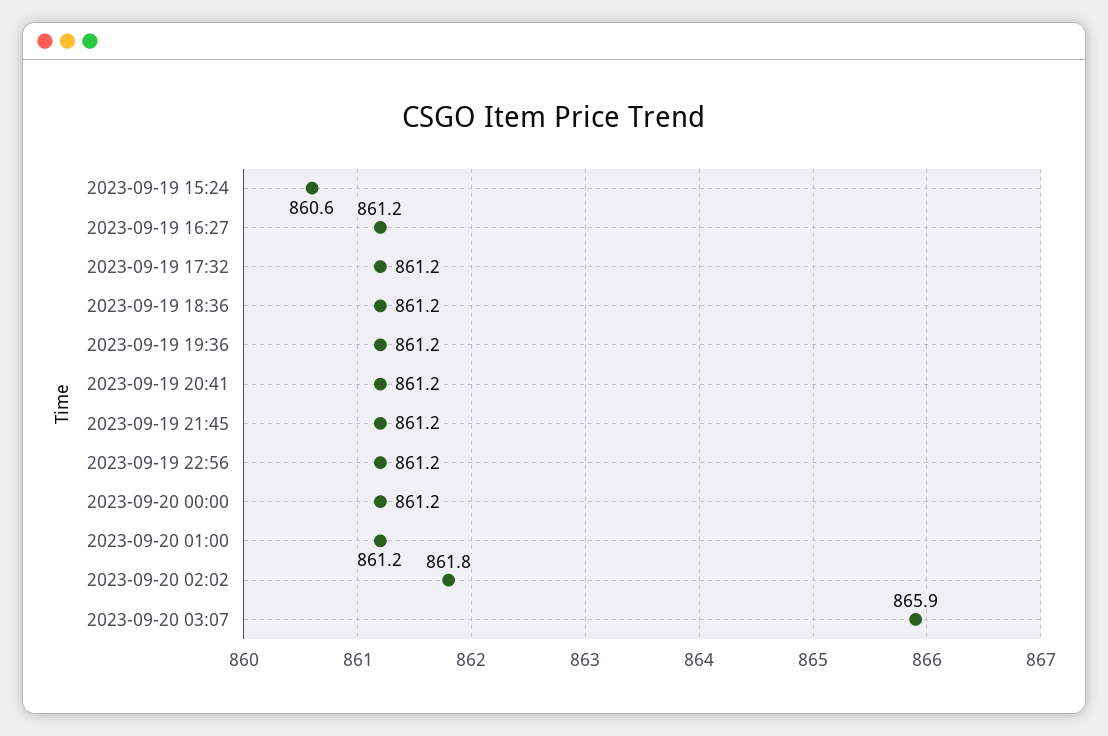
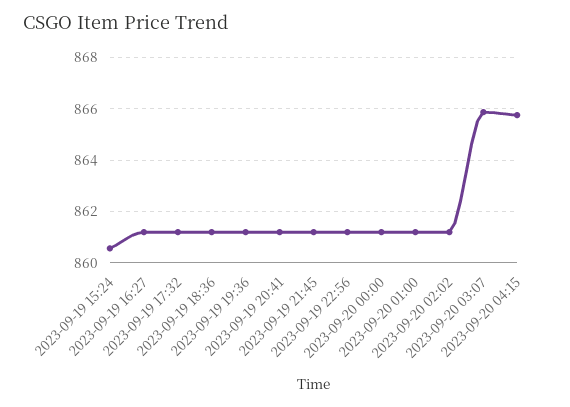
2023-09-20 02:02: 861.8 -> 861.25
2023-09-20 04:15: none -> 865.75

